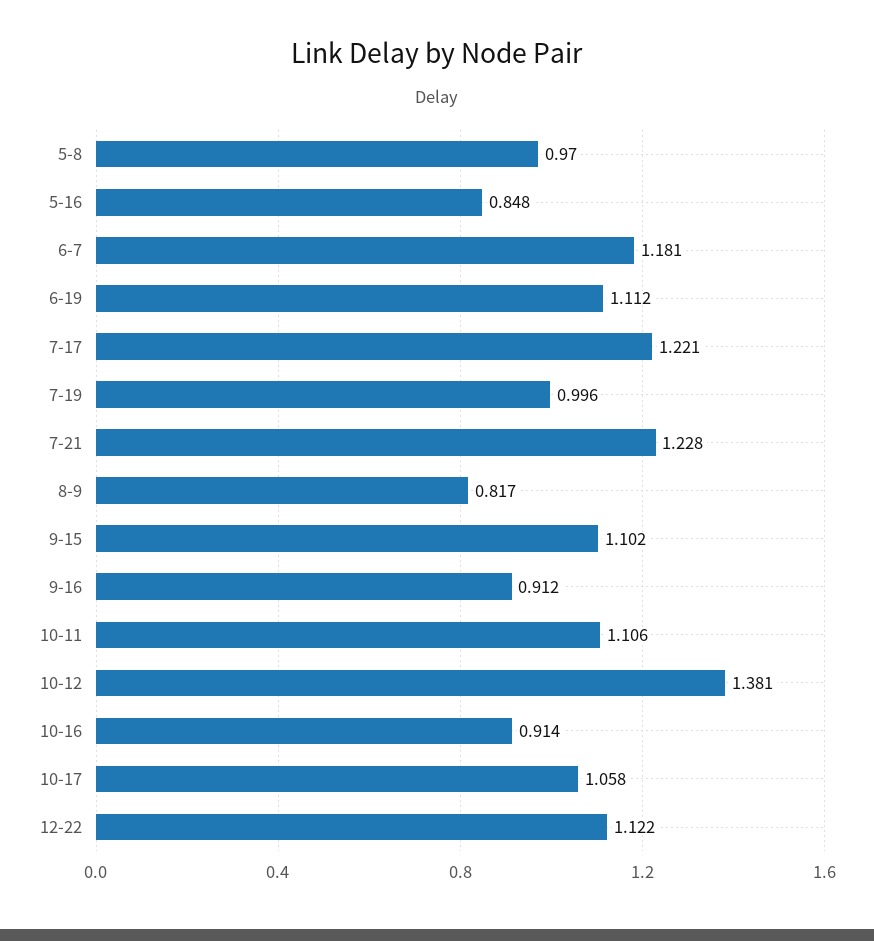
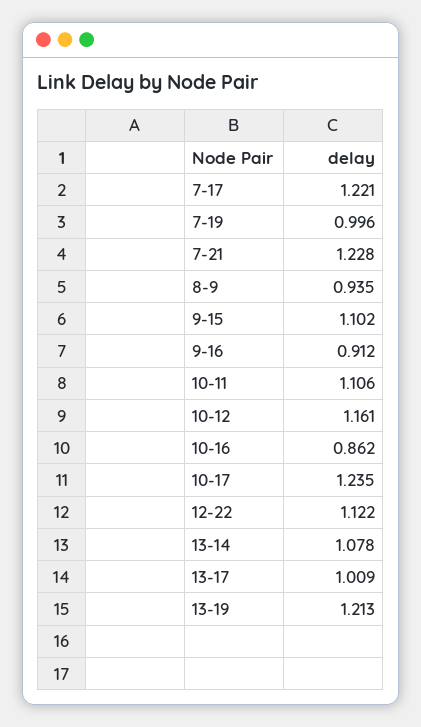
5-8: 0.97 -> none
5-16: 0.848 -> none
6-7: 1.181 -> none
6-19: 1.112 -> none
8-9: 0.817 -> 0.935
10-12: 1.381 -> 1.161
10-16: 0.914 -> 0.862
10-17: 1.058 -> 1.235
13-14: none -> 1.078
13-17: none -> 1.009
13-19: none -> 1.213

